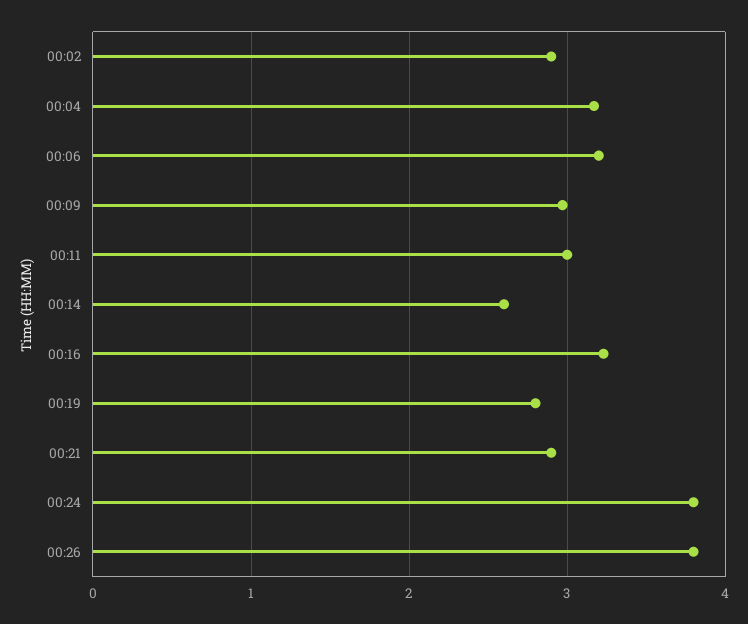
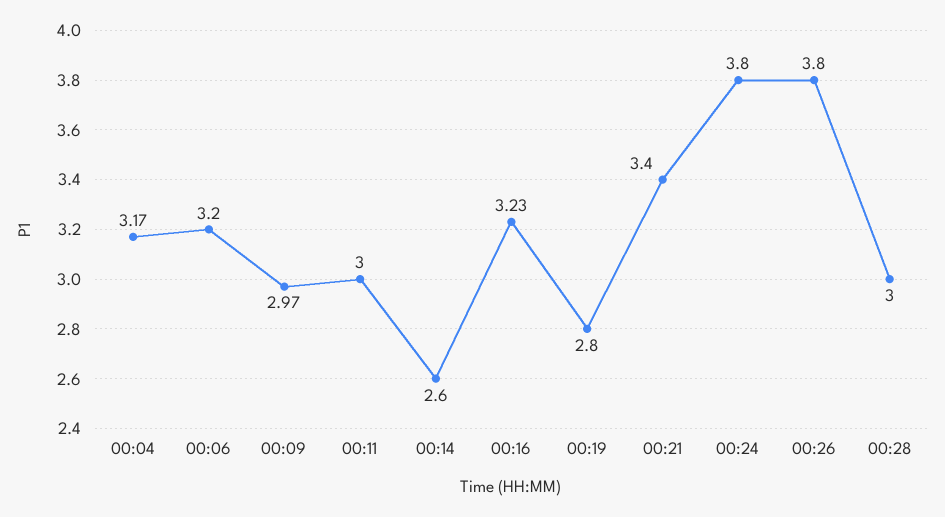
00:02: 2.9 -> none
00:21: 2.9 -> 3.4
00:28: none -> 3

